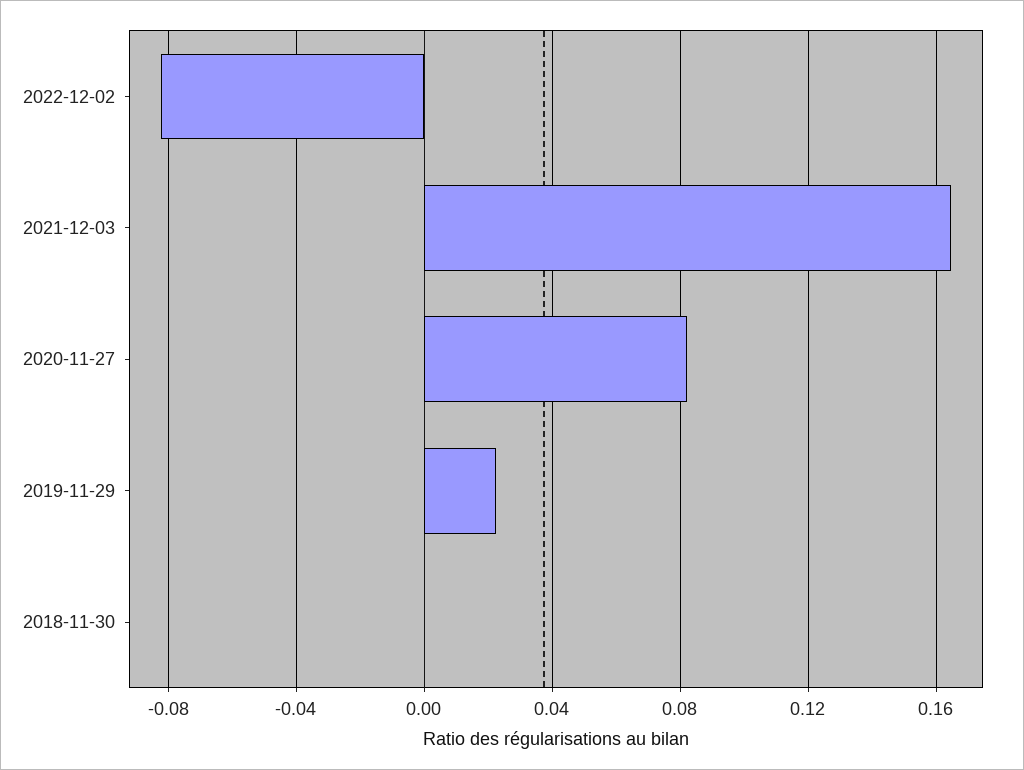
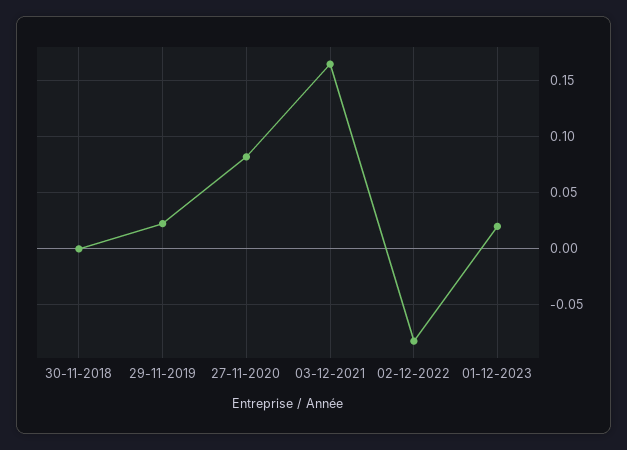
01-12-2023: none -> 0.02

